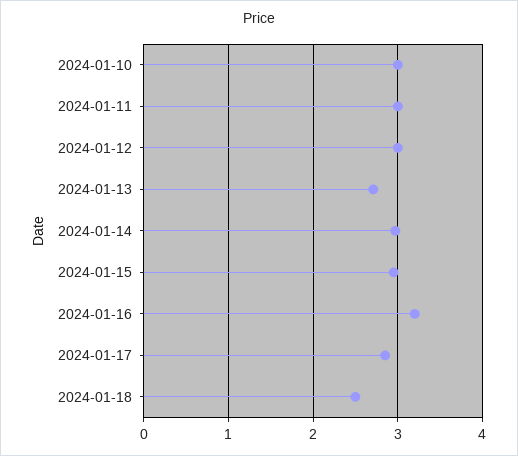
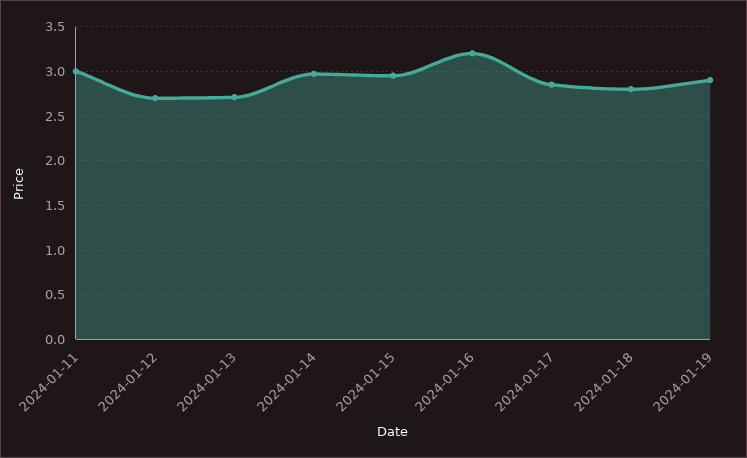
2024-01-10: 3 -> none
2024-01-12: 3 -> 2.7
2024-01-18: 2.5 -> 2.8
2024-01-19: none -> 2.9

